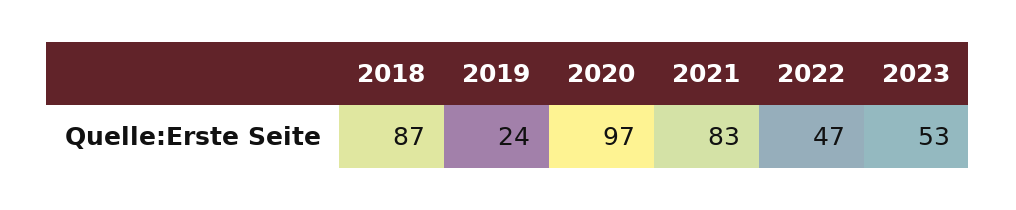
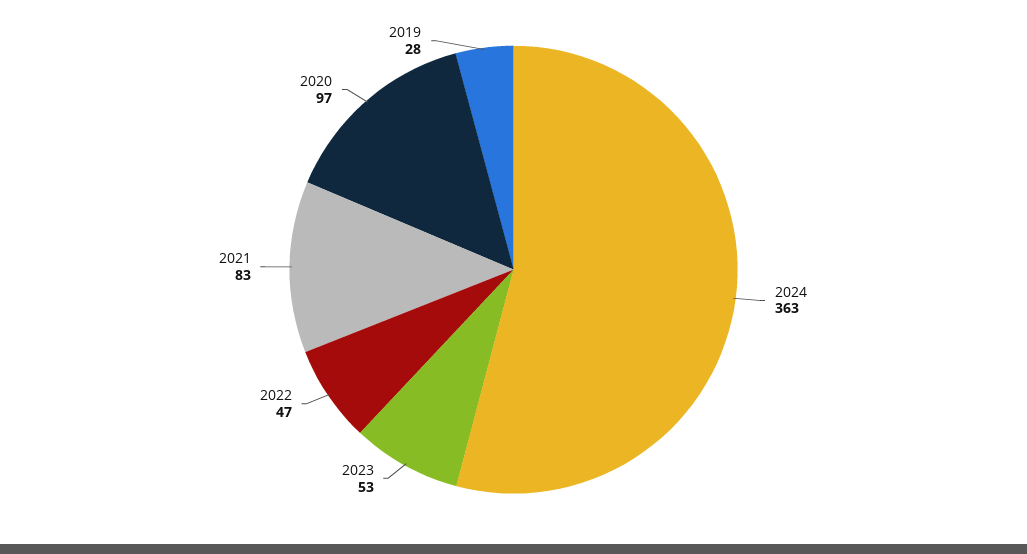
2018: 87 -> none
2019: 24 -> 28
2024: none -> 363

